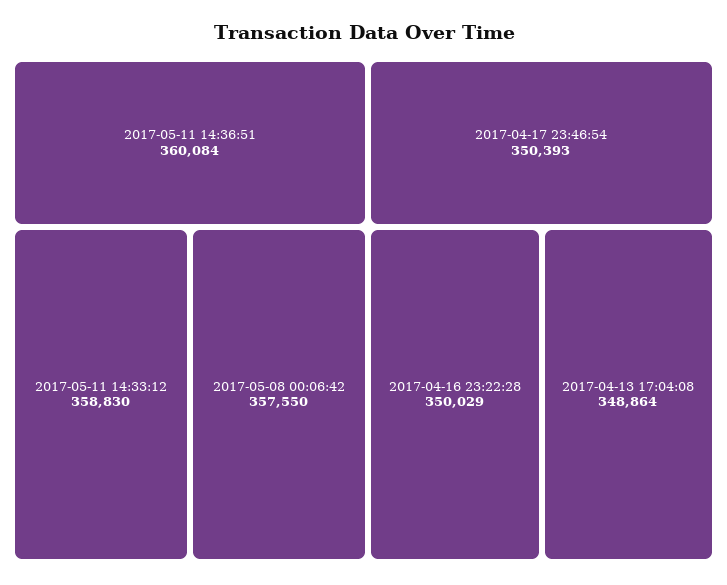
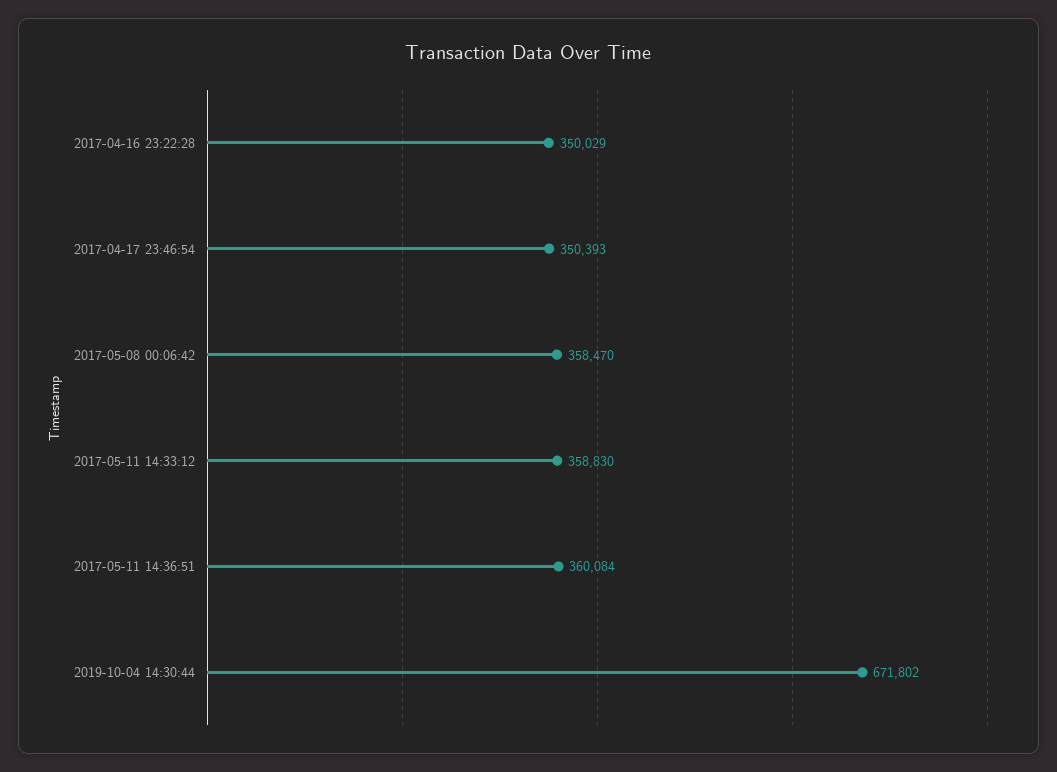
2017-05-08 00:06:42: 357550 -> 358470
2017-04-13 17:04:08: 348864 -> none
2019-10-04 14:30:44: none -> 671802

